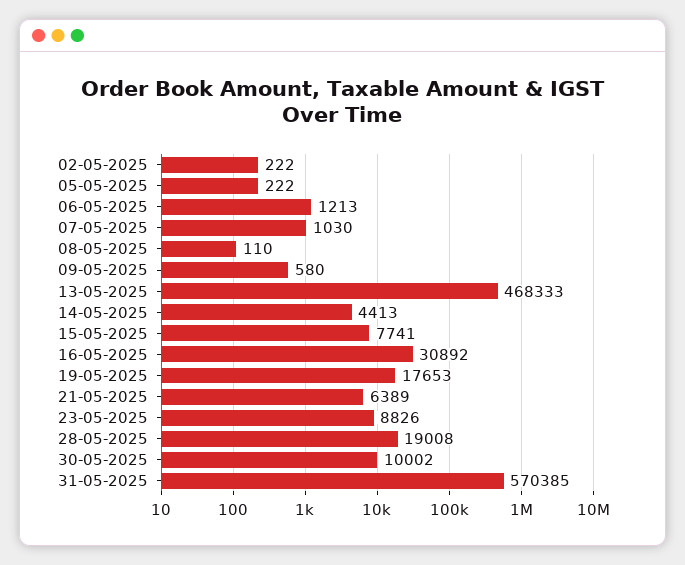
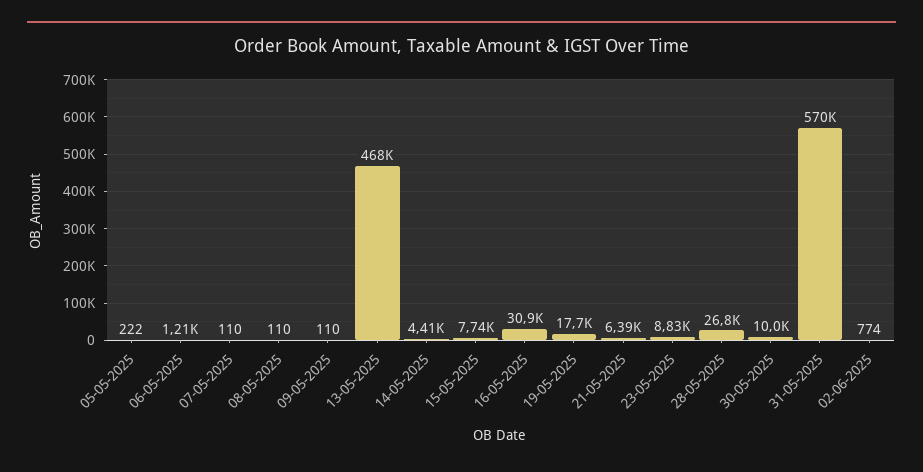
02-05-2025: 222 -> none
07-05-2025: 1030 -> 110
09-05-2025: 580 -> 110
28-05-2025: 19008 -> 26800
02-06-2025: none -> 774

